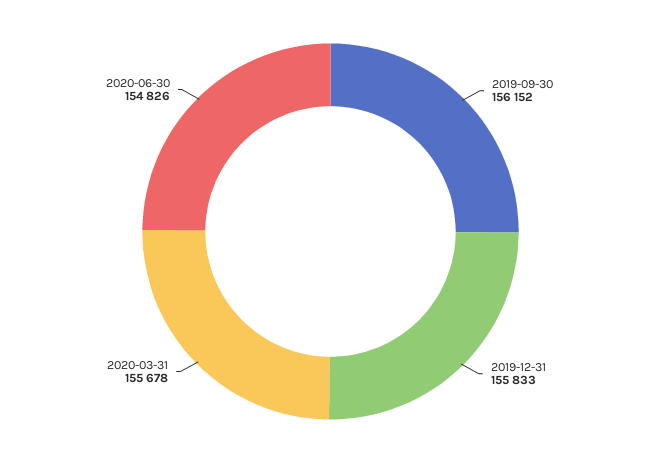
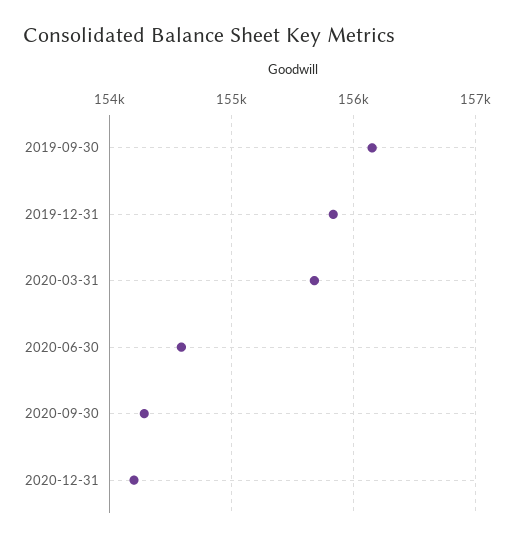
2020-06-30: 154826 -> 154600
2020-09-30: none -> 154300
2020-12-31: none -> 154200

